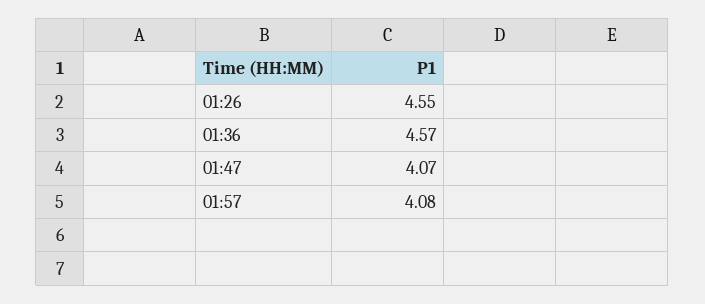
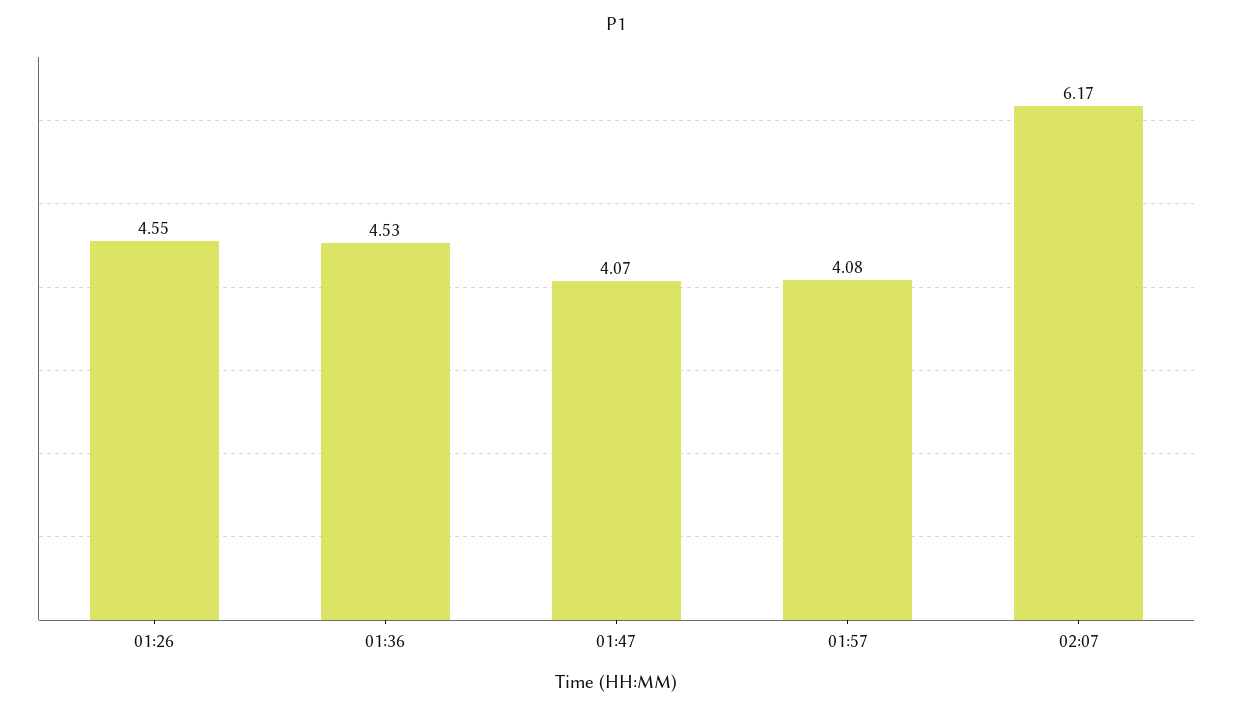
01:36: 4.57 -> 4.53
02:07: none -> 6.17

